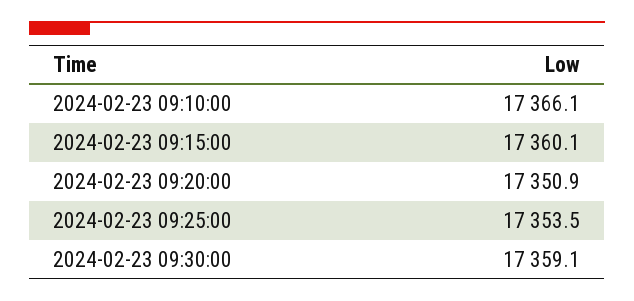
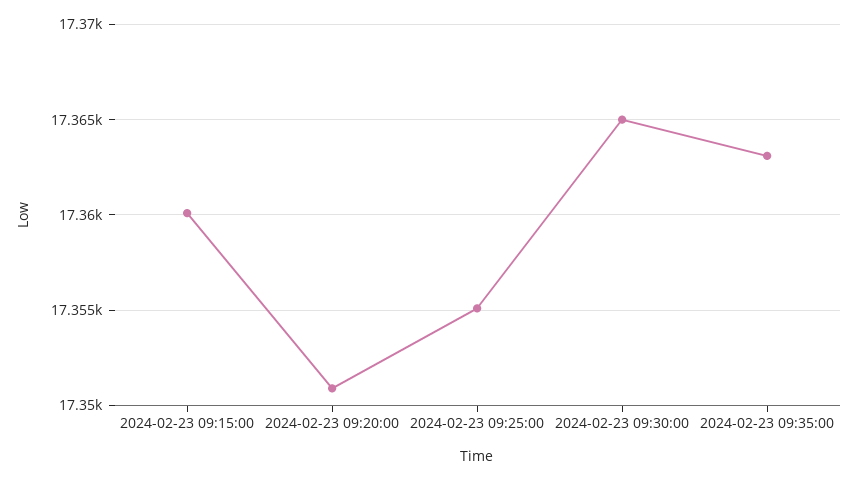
2024-02-23 09:10:00: 17366.1 -> none
2024-02-23 09:25:00: 17353.5 -> 17355
2024-02-23 09:30:00: 17359.1 -> 17365
2024-02-23 09:35:00: none -> 17363

